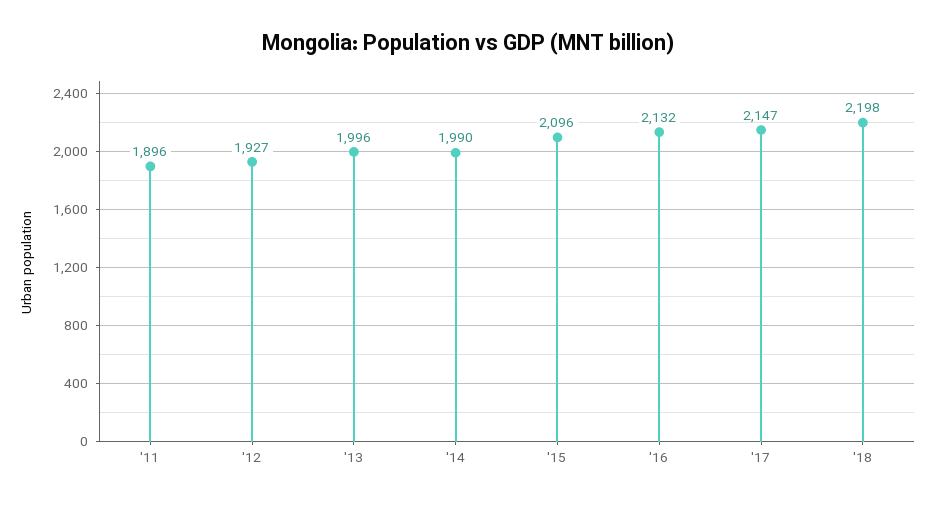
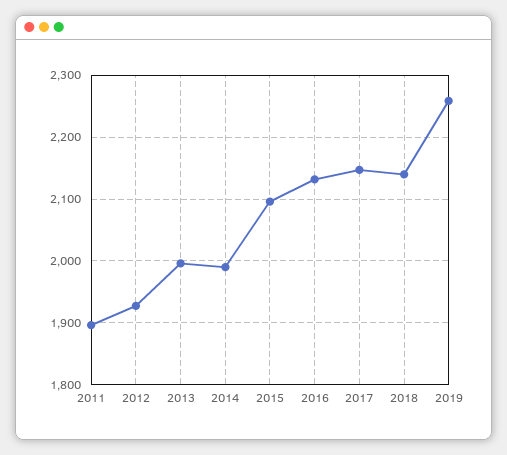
'18: 2198 -> 2140
2019: none -> 2260

